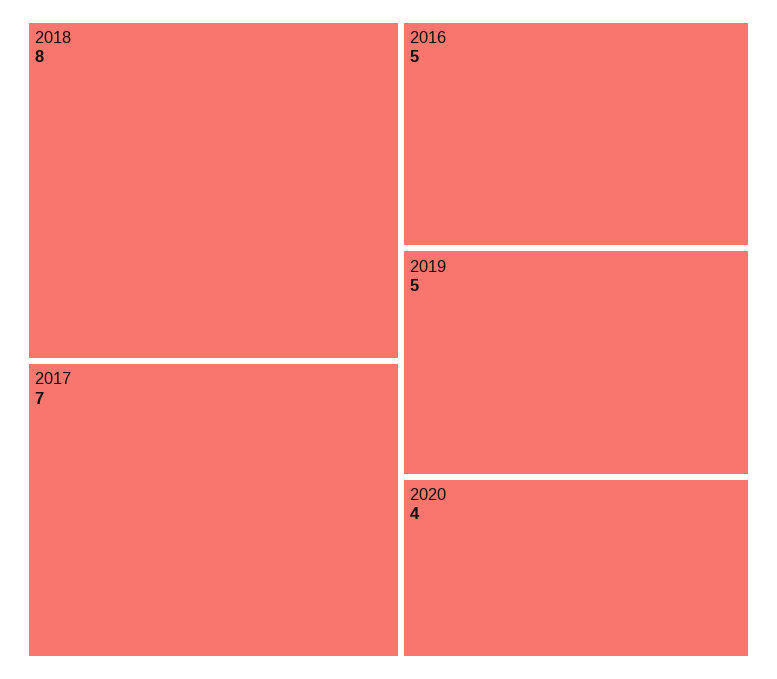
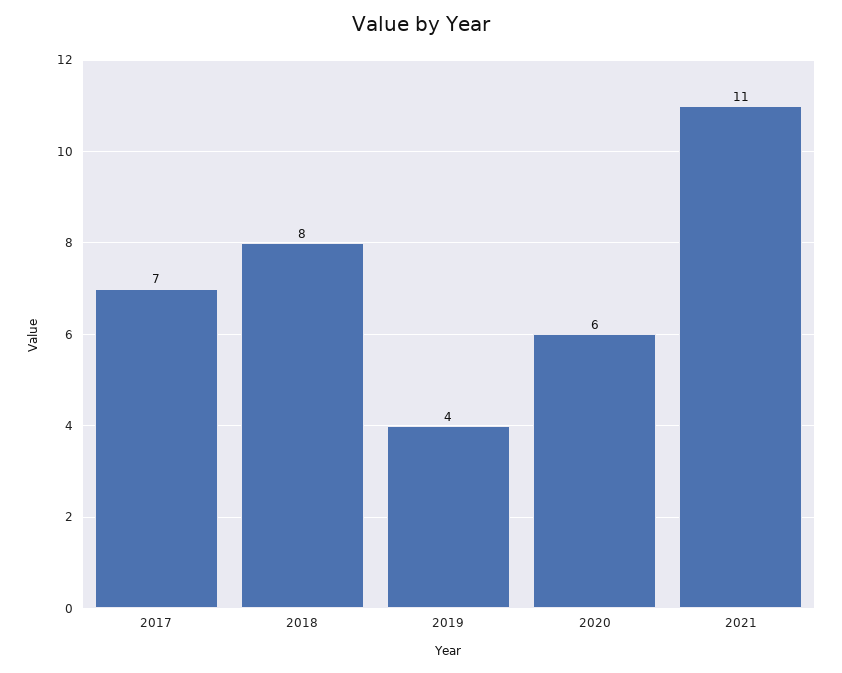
2016: 5 -> none
2019: 5 -> 4
2020: 4 -> 6
2021: none -> 11

